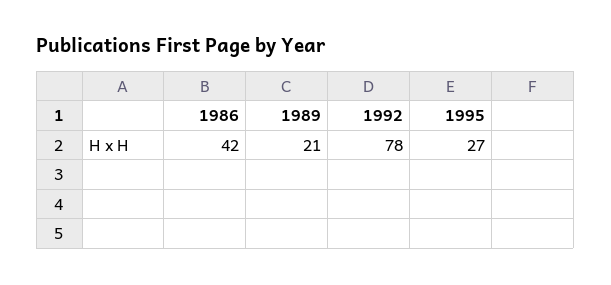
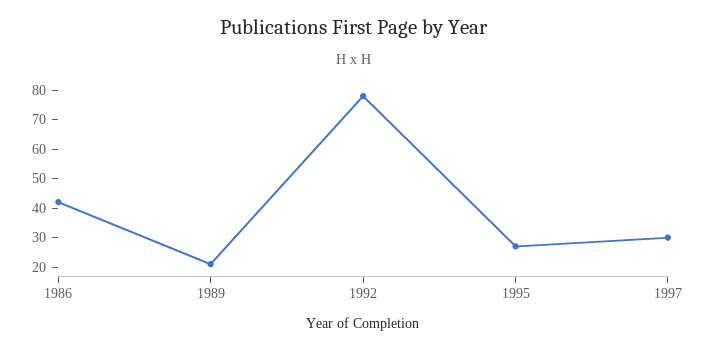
1997: none -> 30

